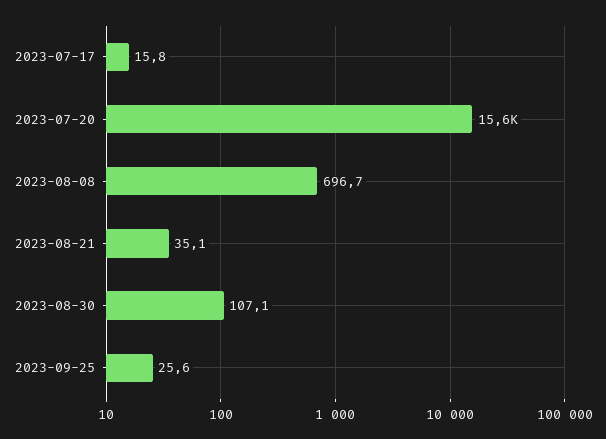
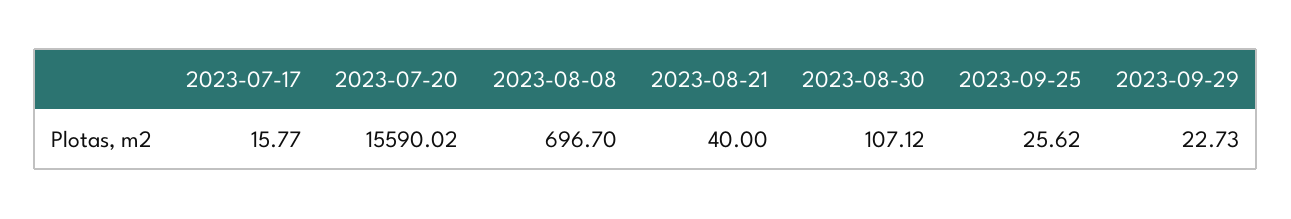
2023-08-21: 35.1 -> 40
2023-09-29: none -> 22.73

